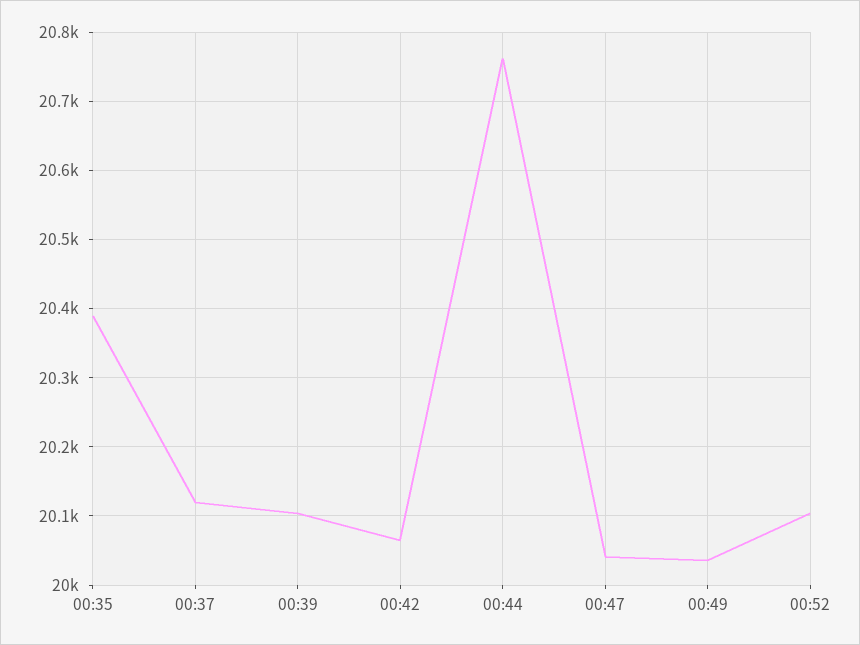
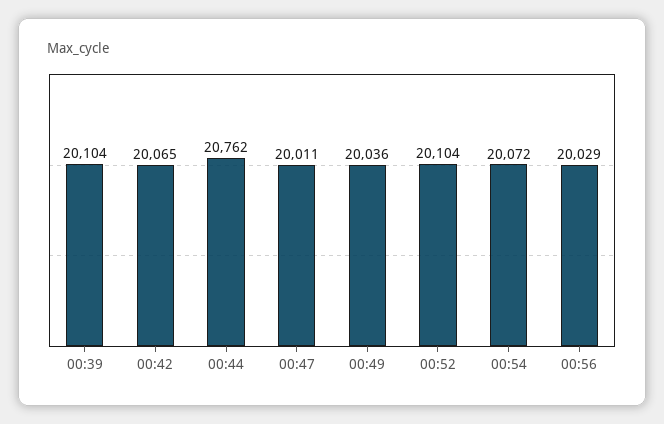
00:35: 20390 -> none
00:37: 20120 -> none
00:47: 20040 -> 20011
00:54: none -> 20072
00:56: none -> 20029

